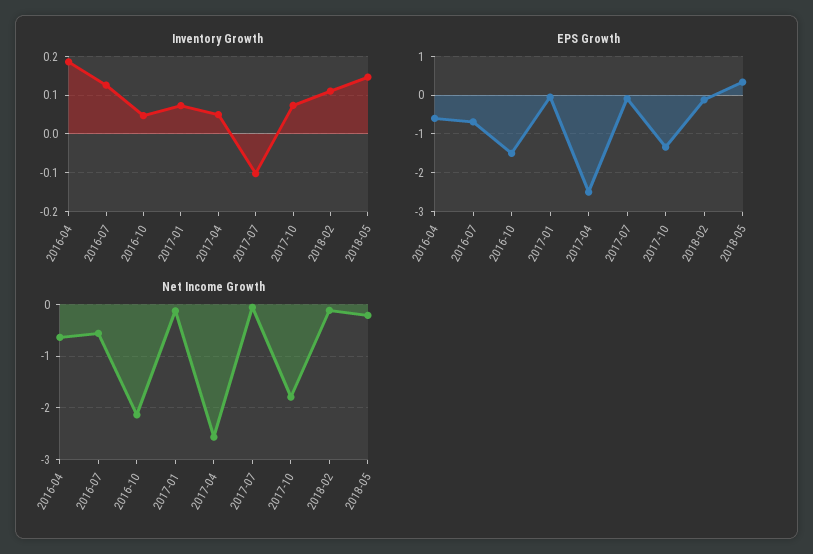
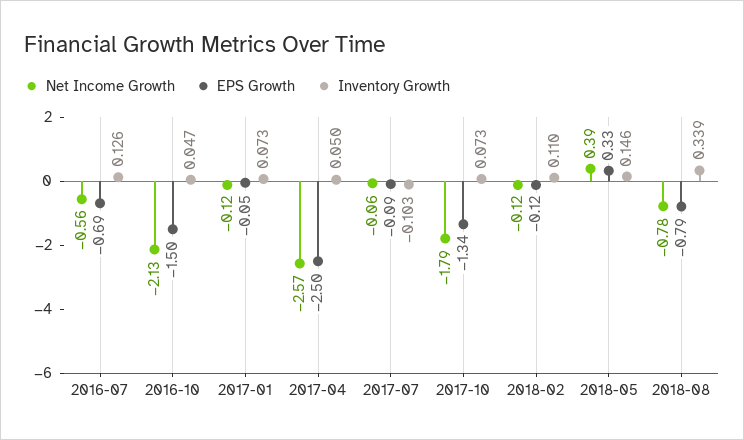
Inventory Growth, 2016-04: 0.18 -> none
EPS Growth, 2016-04: -0.6 -> none
Net Income Growth, 2016-04: -0.6 -> none
Net Income Growth, 2018-05: -0.2 -> 0.39
Net Income Growth, 2018-08: none -> -0.78
EPS Growth, 2018-08: none -> -0.79
Inventory Growth, 2018-08: none -> 0.339

